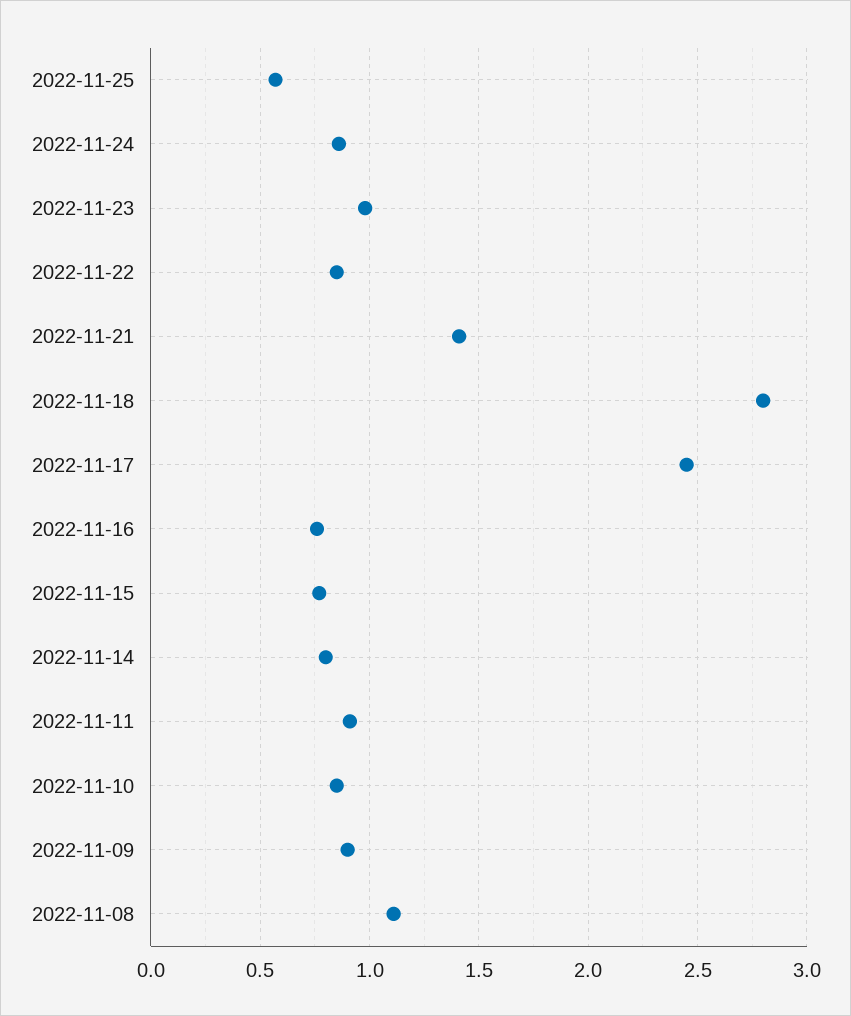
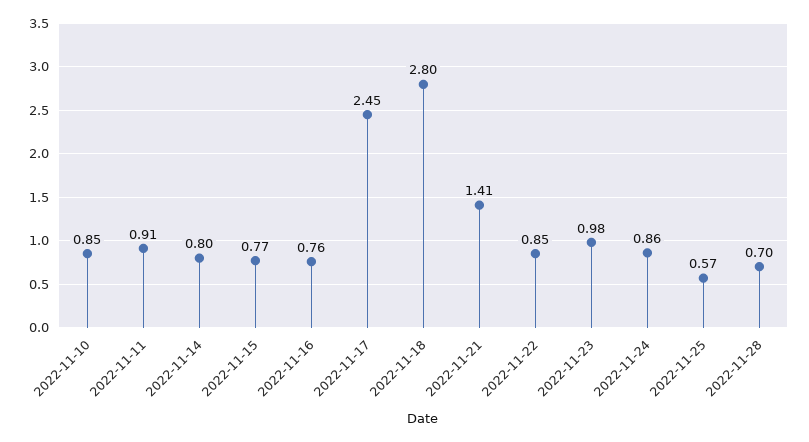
2022-11-09: 0.9 -> none
2022-11-08: 1.1 -> none
2022-11-28: none -> 0.7

